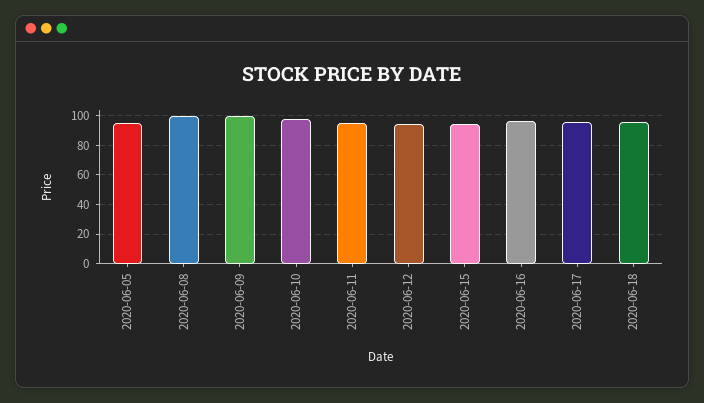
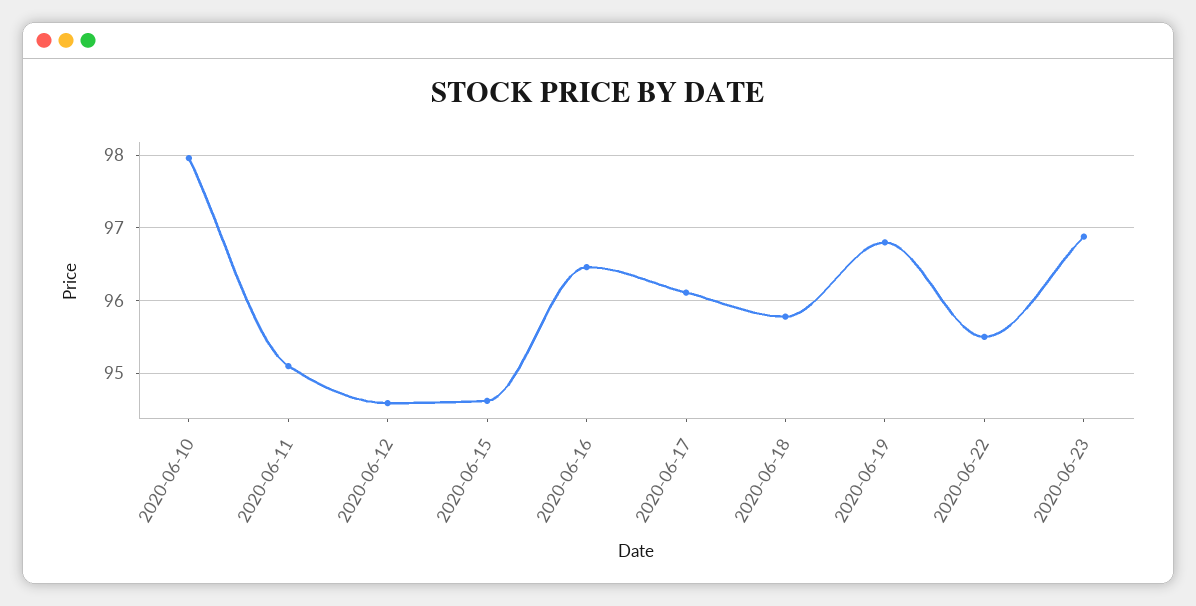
2020-06-05: 95 -> none
2020-06-08: 100 -> none
2020-06-09: 100 -> none
2020-06-19: none -> 96.8
2020-06-22: none -> 95.5
2020-06-23: none -> 96.9

